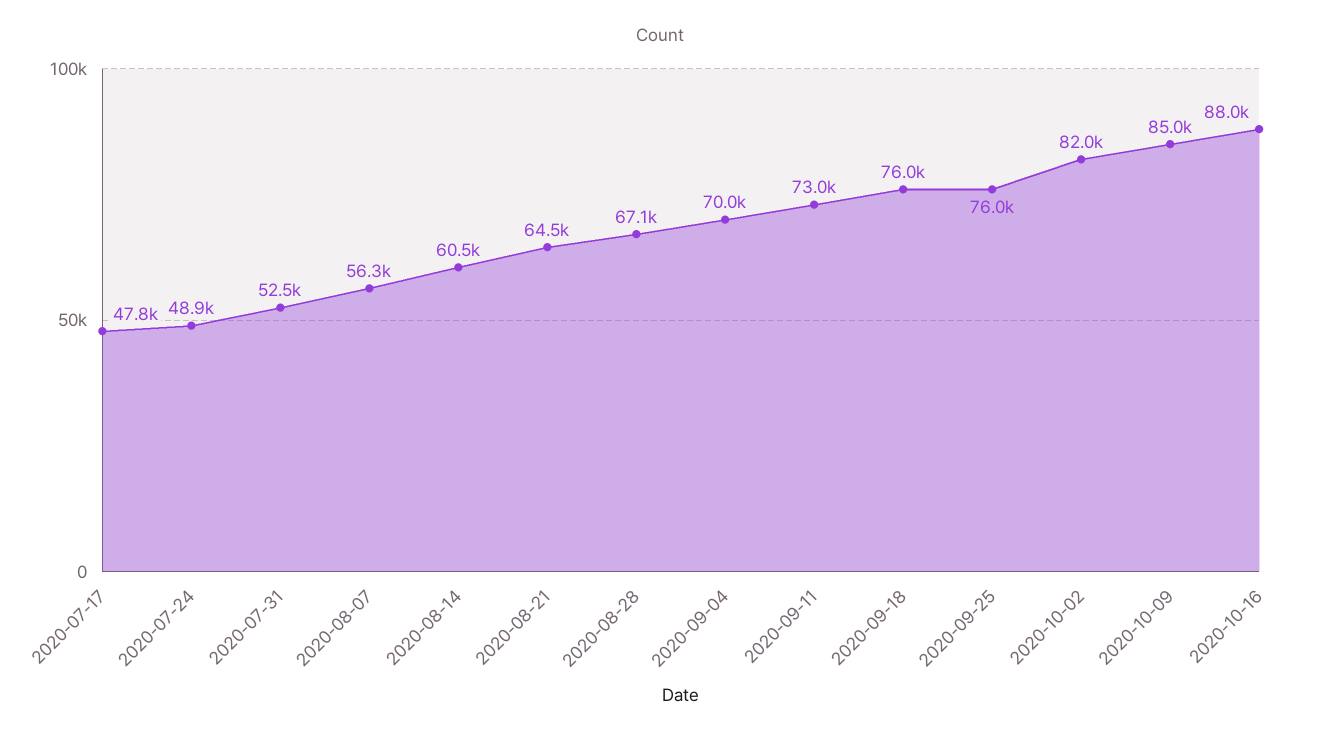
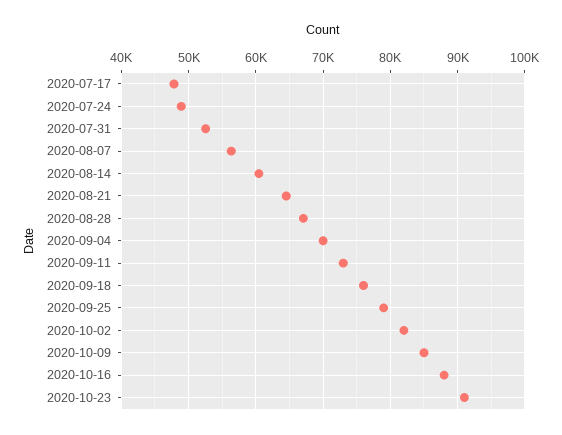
2020-09-25: 76000 -> 79000
2020-10-23: none -> 91000

